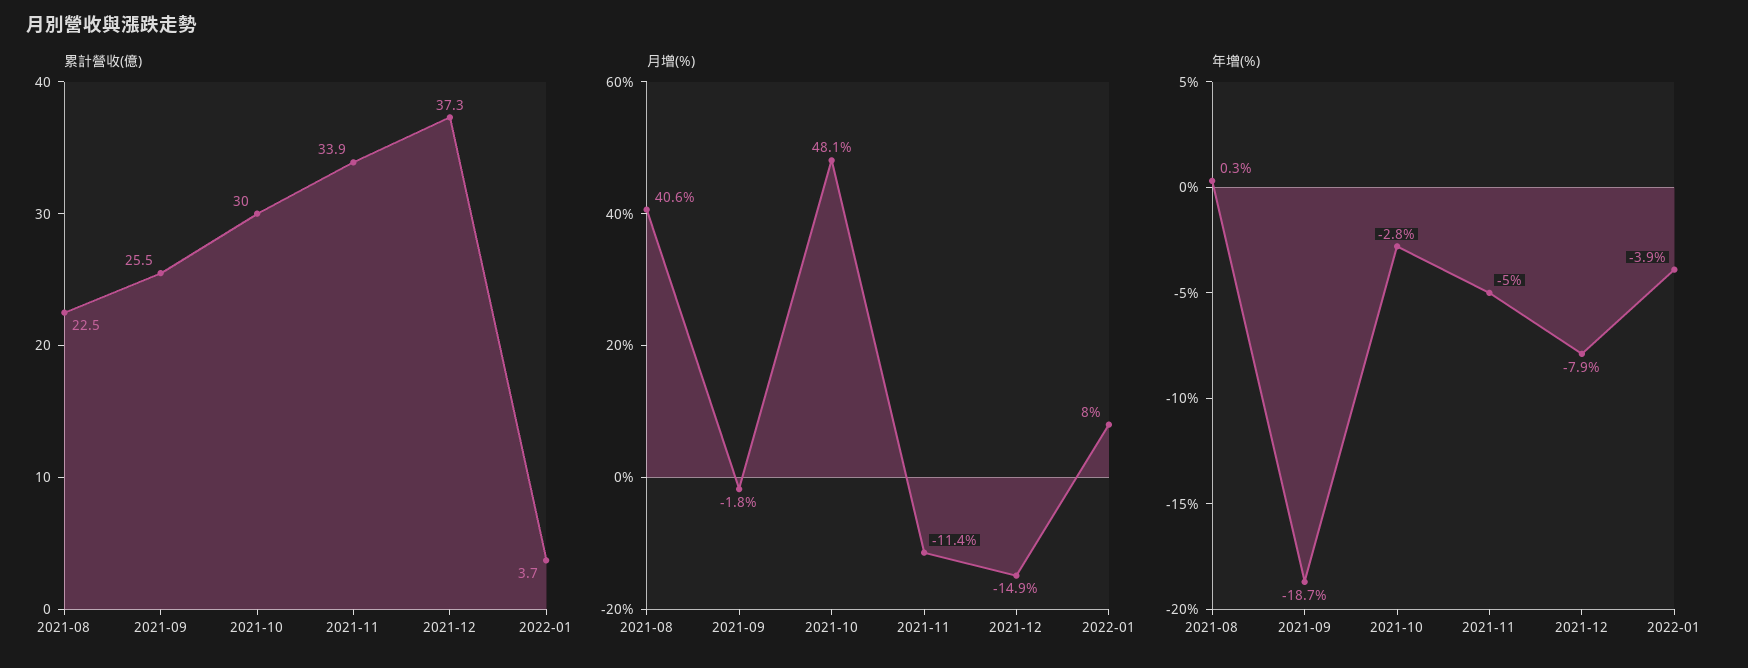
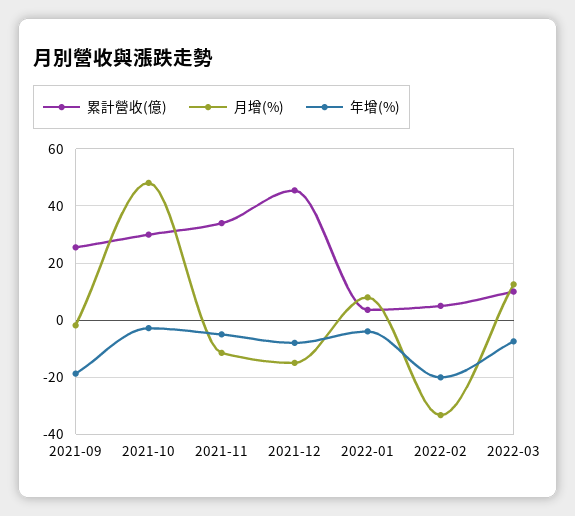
累計營收(億), 2021-08: 22.5 -> none
累計營收(億), 2021-12: 37.3 -> 45
月增(%), 2021-08: 40.6 -> none
年增(%), 2021-08: 0.3 -> none
累計營收(億), 2022-02: none -> 5
月增(%), 2022-02: none -> -32.5
年增(%), 2022-02: none -> -20
累計營收(億), 2022-03: none -> 10
月增(%), 2022-03: none -> 12.5
年增(%), 2022-03: none -> -7.5

